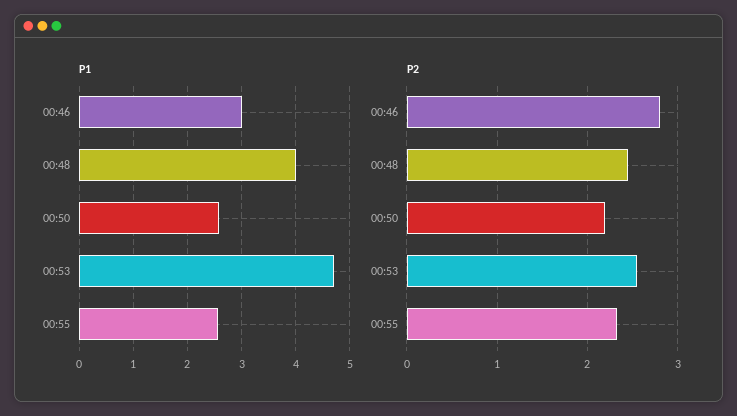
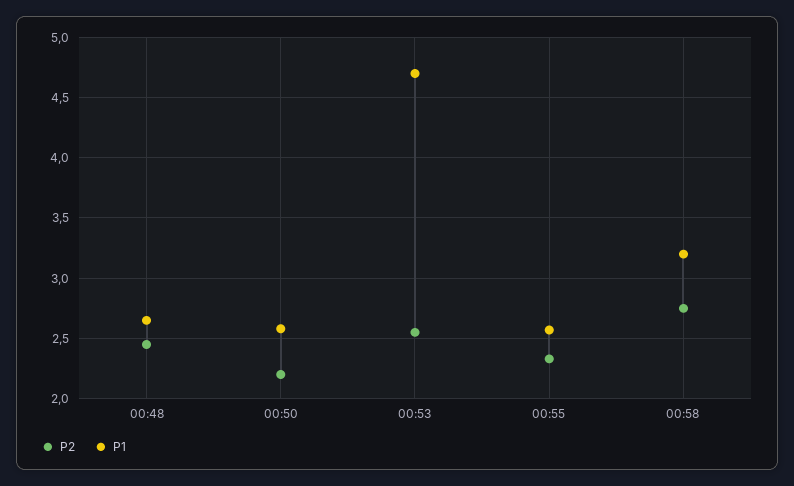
P1, 00:46: 3 -> none
P1, 00:48: 4 -> 2.65
P2, 00:46: 2.8 -> none
P2, 00:58: none -> 2.75
P1, 00:58: none -> 3.2

